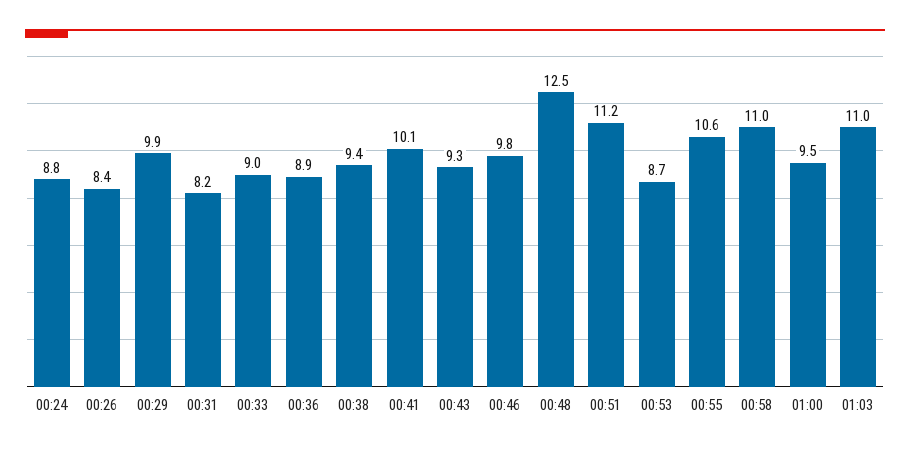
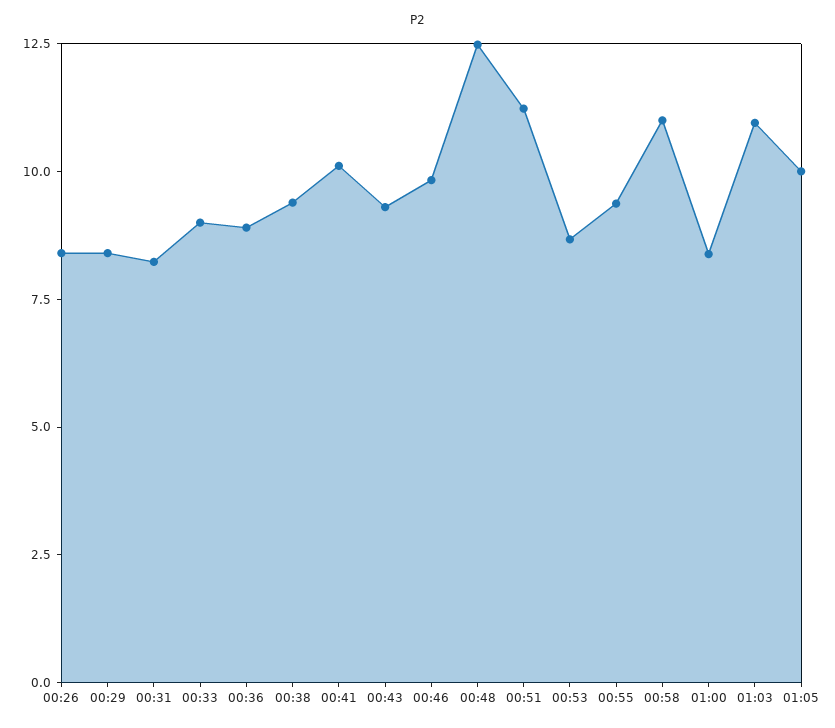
00:24: 8.8 -> none
00:29: 9.9 -> 8.5
00:55: 10.6 -> 9.5
01:00: 9.5 -> 8.5
01:05: none -> 10

